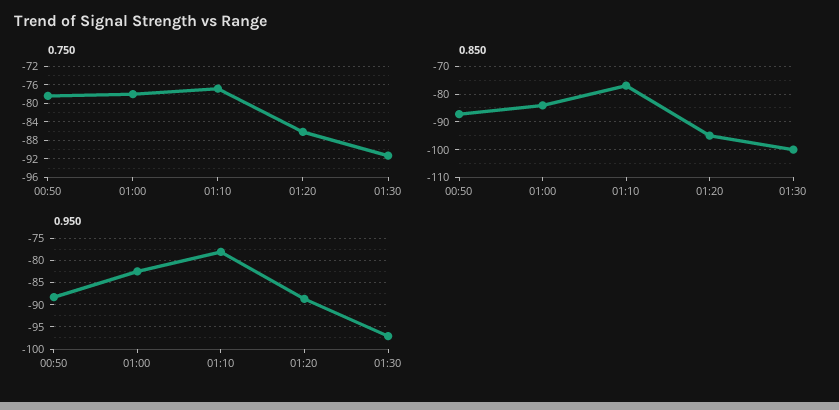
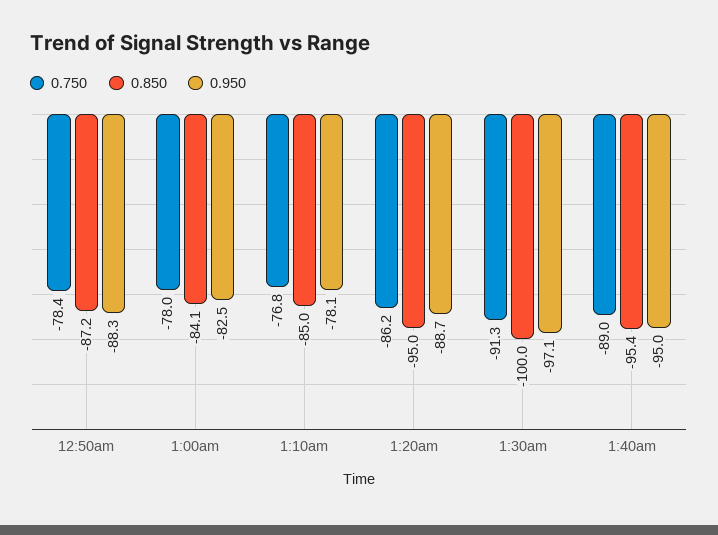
0.850, 01:10: -77.5 -> -85
0.750, 1:40am: none -> -89
0.850, 1:40am: none -> -95.4
0.950, 1:40am: none -> -95

